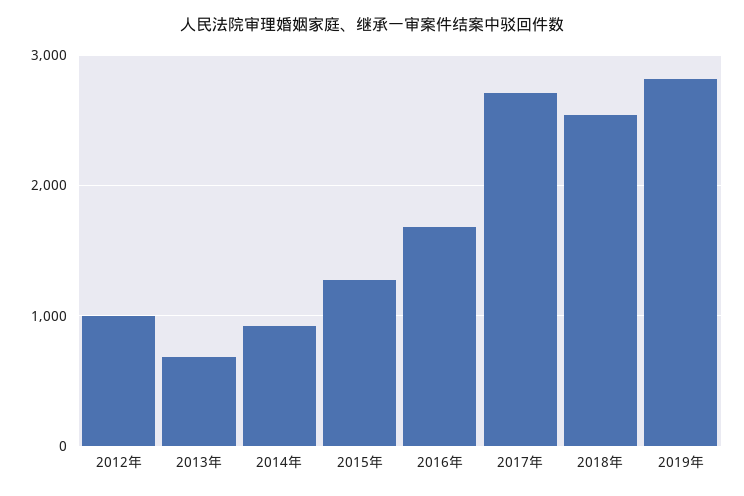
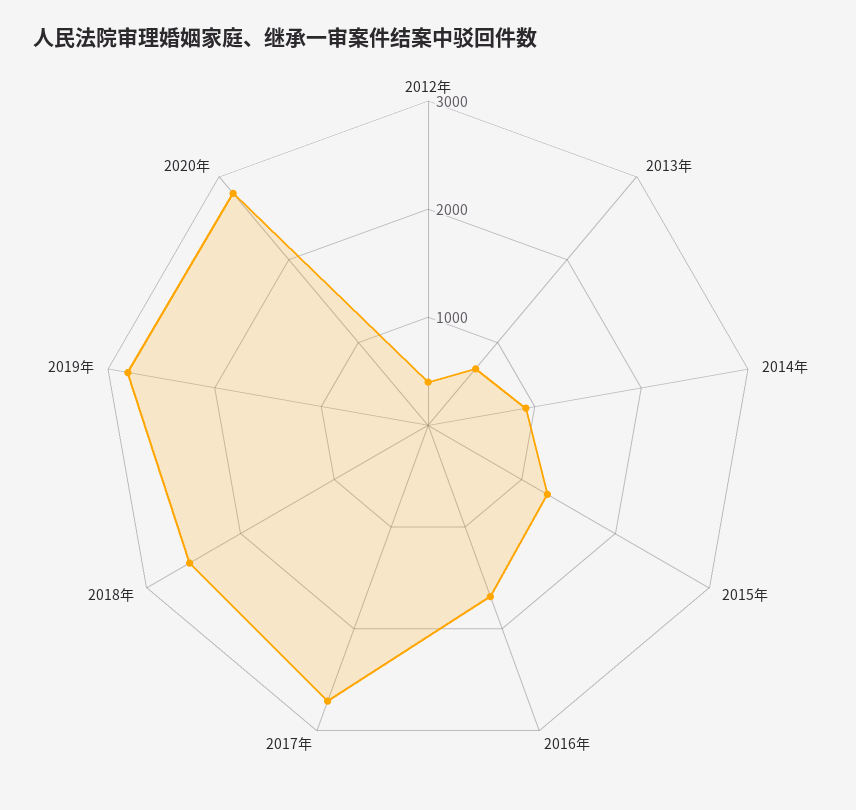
2012年: 1000 -> 400
2020年: none -> 2800

